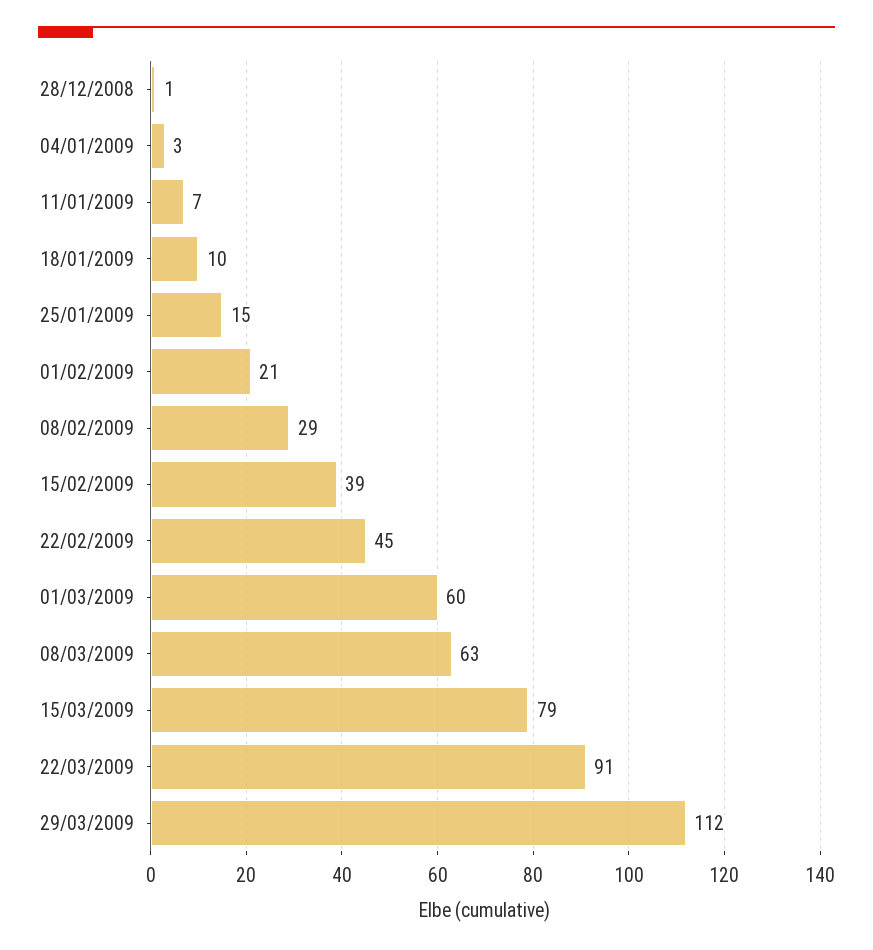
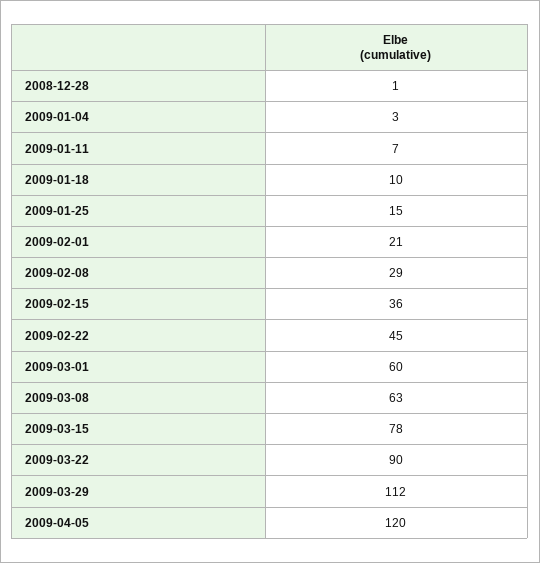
15/02/2009: 39 -> 36
15/03/2009: 79 -> 78
22/03/2009: 91 -> 90
2009-04-05: none -> 120

